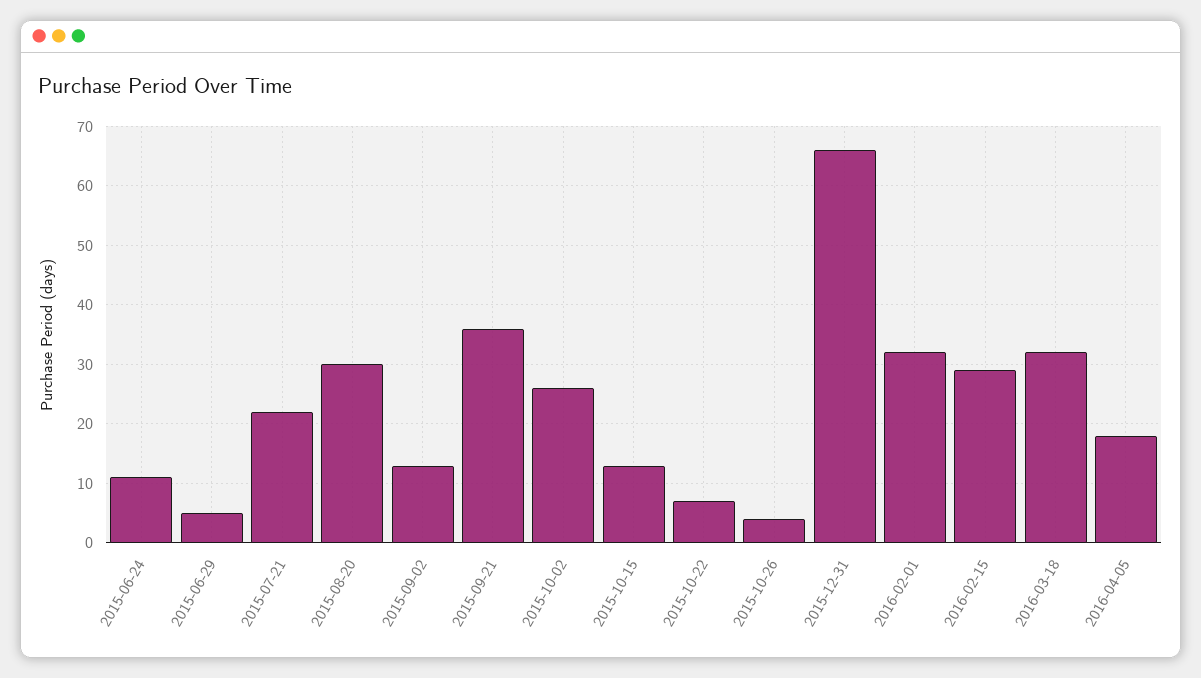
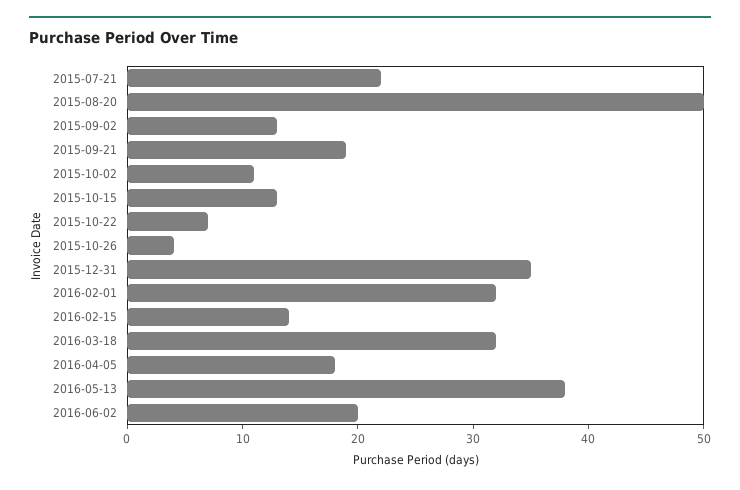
2015-06-24: 10 -> none
2015-06-29: 5 -> none
2015-08-20: 30 -> 50
2015-09-21: 35 -> 19
2015-10-02: 25 -> 11
2015-12-31: 65 -> 35
2016-02-15: 30 -> 14
2016-05-13: none -> 38
2016-06-02: none -> 20

